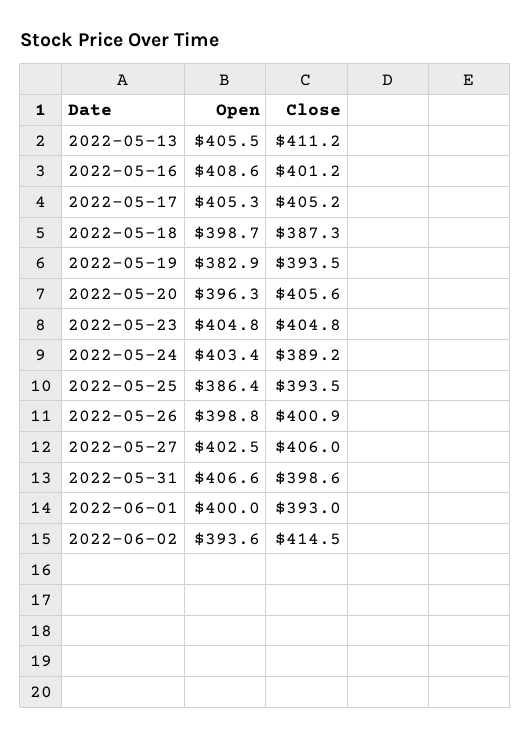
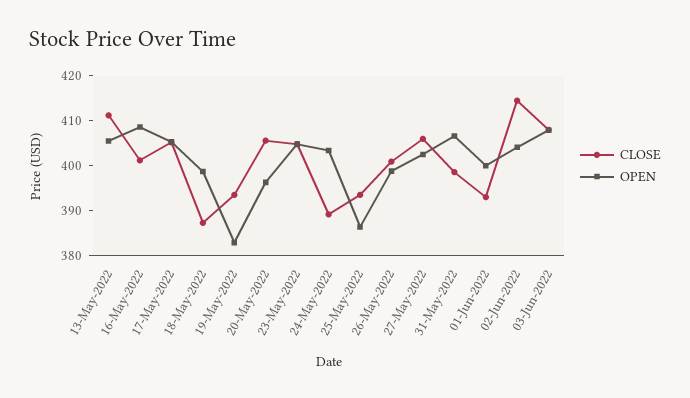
Open, 2022-06-02: 393.6 -> 404
Close, 03-Jun-2022: none -> 408
Open, 03-Jun-2022: none -> 408

